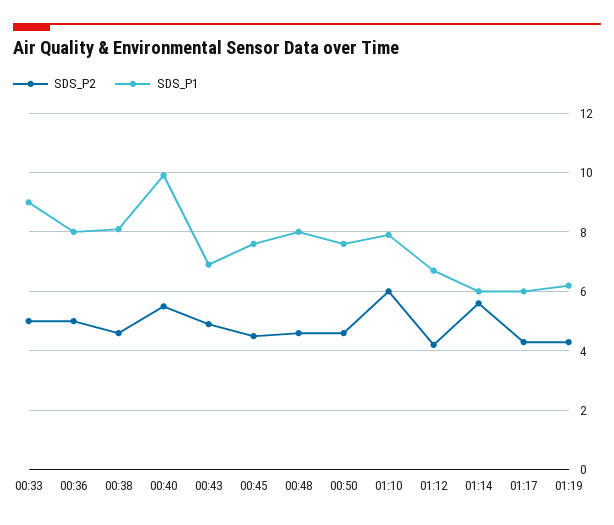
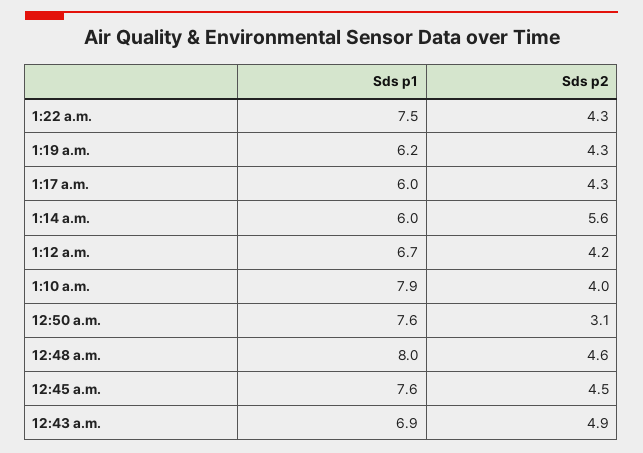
SDS_P2, 00:33: 5 -> none
SDS_P1, 00:33: 9 -> none
SDS_P2, 00:36: 5 -> none
SDS_P1, 00:36: 8 -> none
SDS_P2, 00:38: 4.5 -> none
SDS_P1, 00:38: 8 -> none
SDS_P2, 00:40: 5.5 -> none
SDS_P1, 00:40: 10 -> none
SDS_P2, 00:50: 4.5 -> 3.1
SDS_P2, 01:10: 6 -> 4
SDS_P1, 1:22 a.m.: none -> 7.5
SDS_P2, 1:22 a.m.: none -> 4.3

